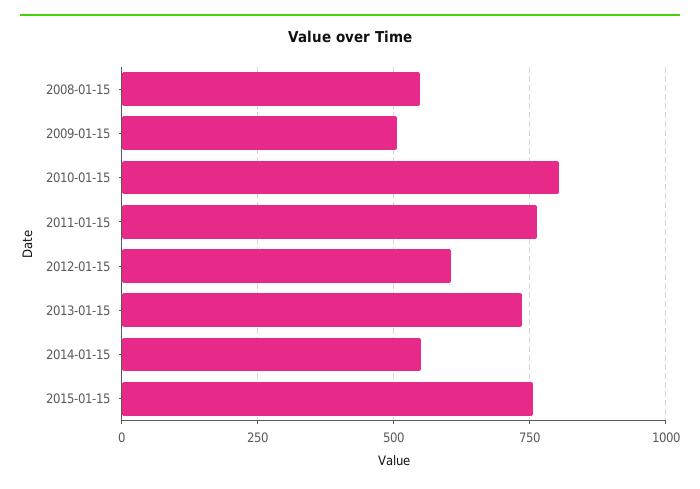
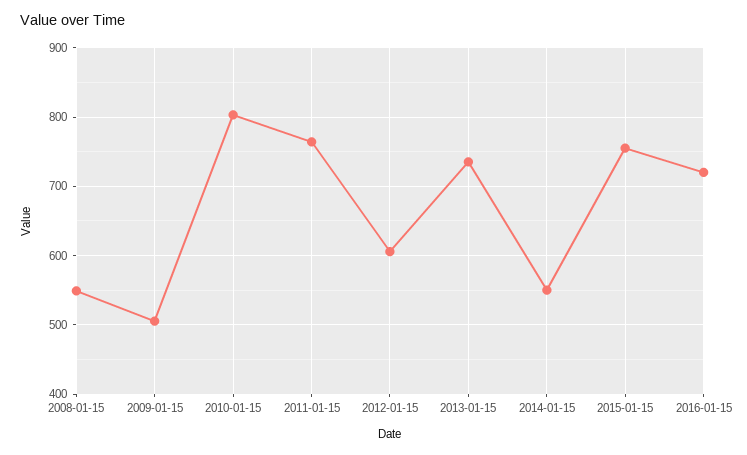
2016-01-15: none -> 720

